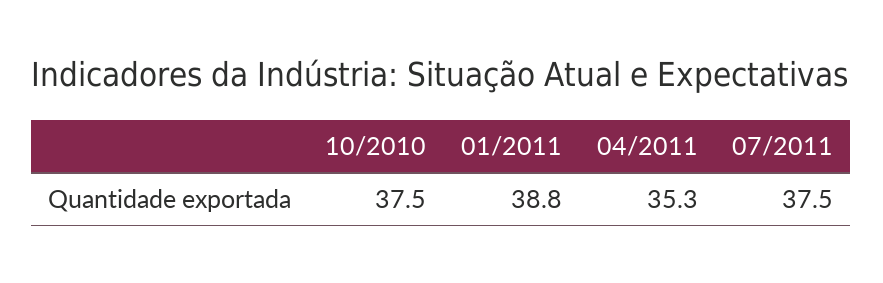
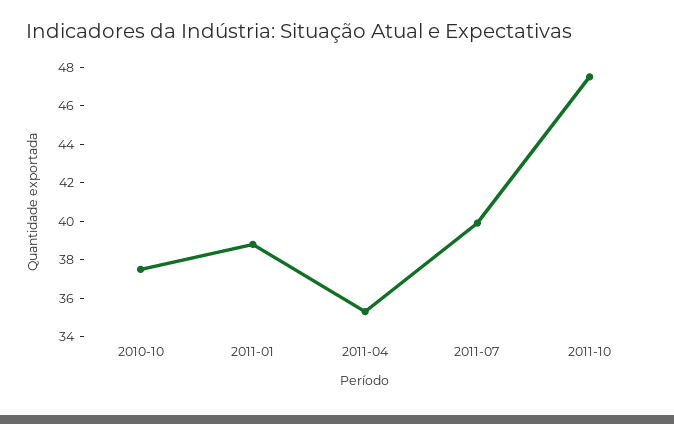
07/2011: 37.5 -> 40
2011-10: none -> 47.5

